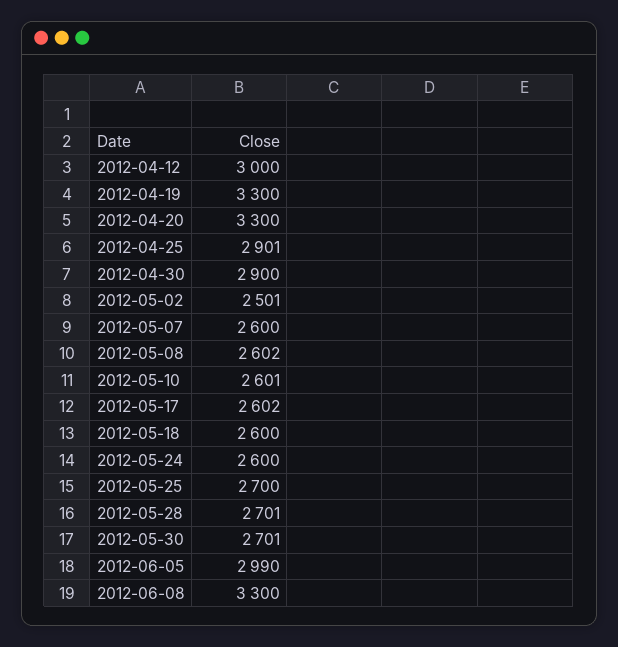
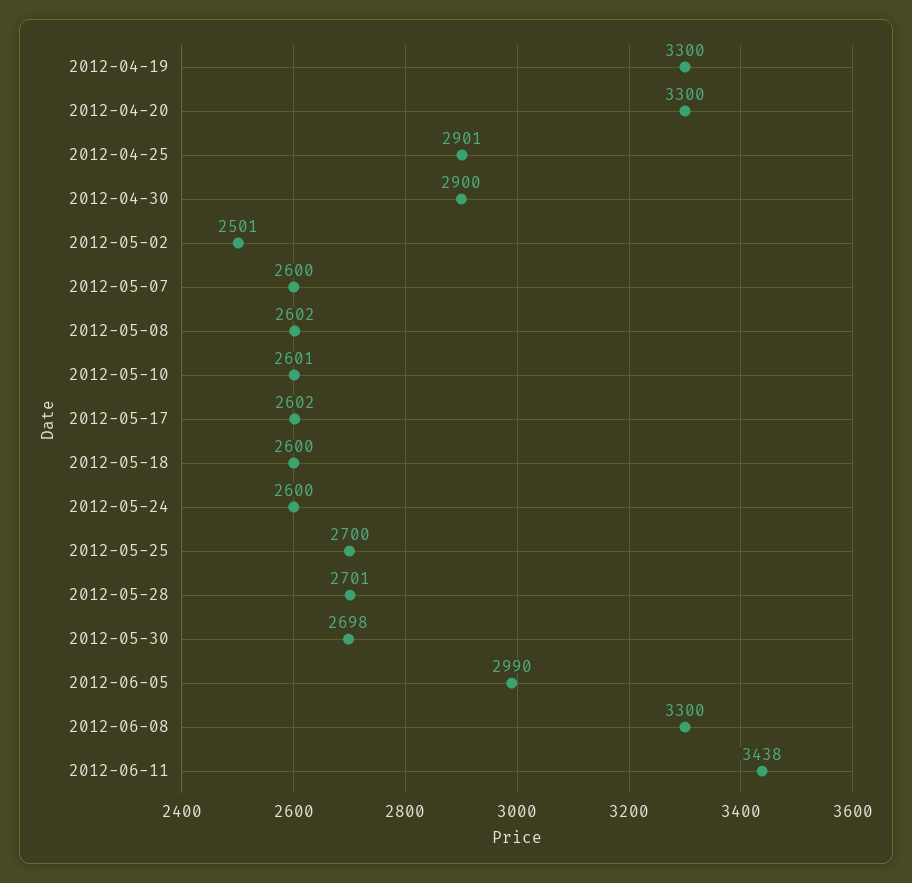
2012-04-12: 3000 -> none
2012-05-30: 2701 -> 2698
2012-06-11: none -> 3438

